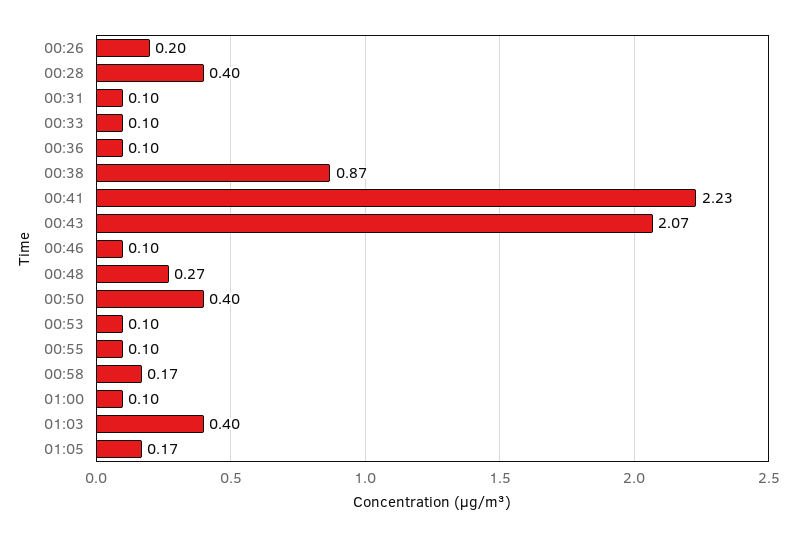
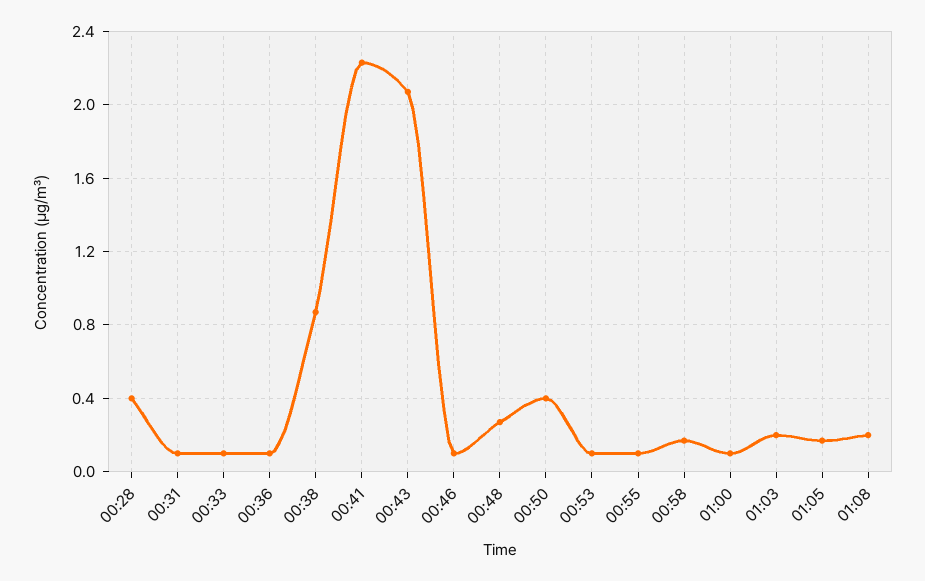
00:26: 0.2 -> none
01:03: 0.4 -> 0.2
01:08: none -> 0.2

